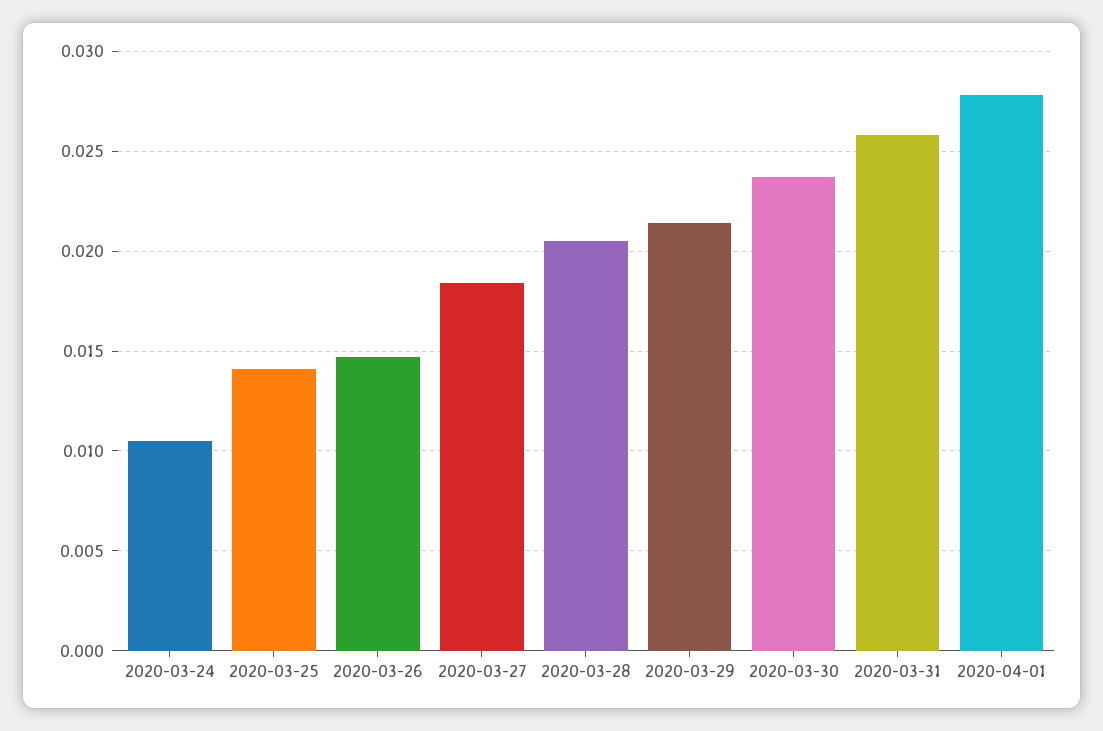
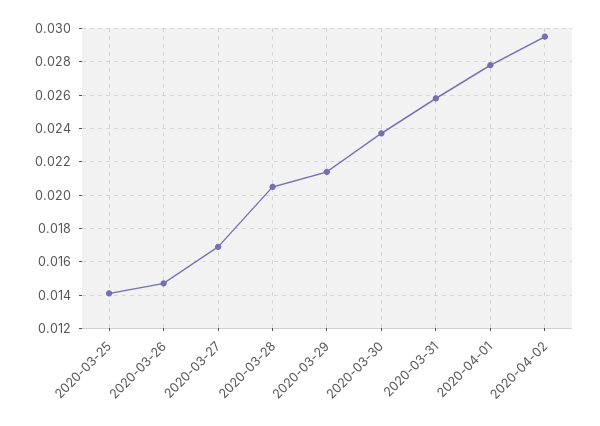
2020-03-24: 0.0105 -> none
2020-03-27: 0.0185 -> 0.017
2020-04-02: none -> 0.0295

